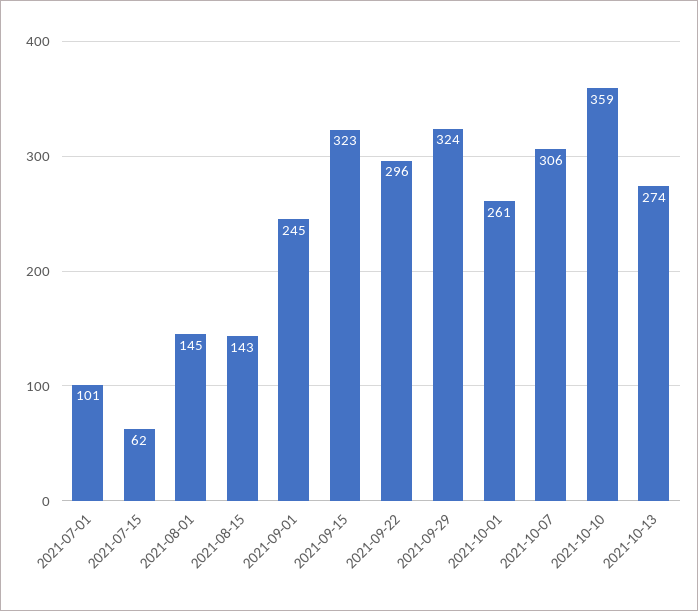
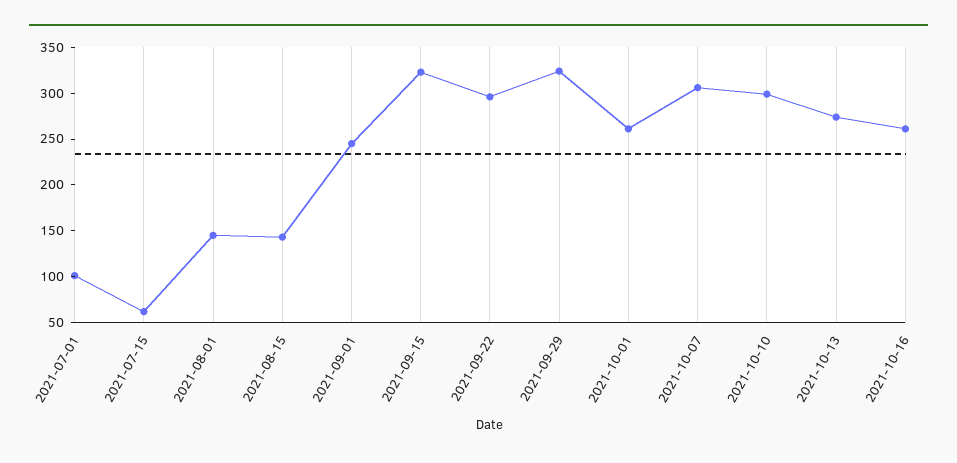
2021-10-10: 359 -> 300
2021-10-16: none -> 260

